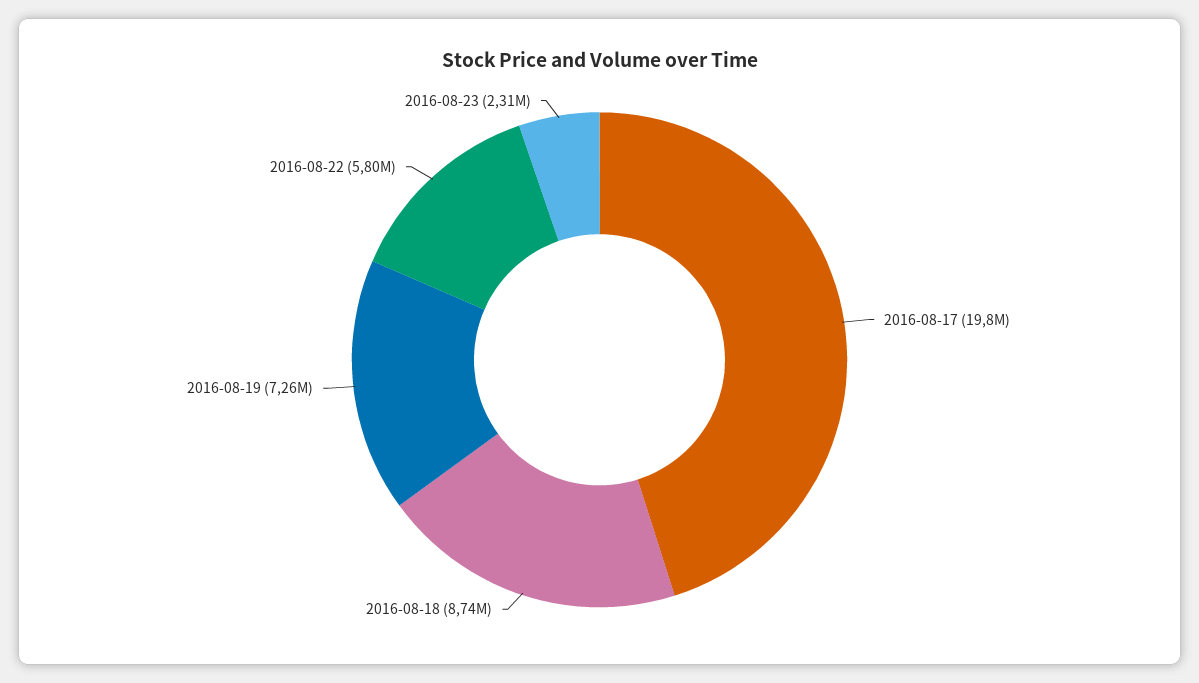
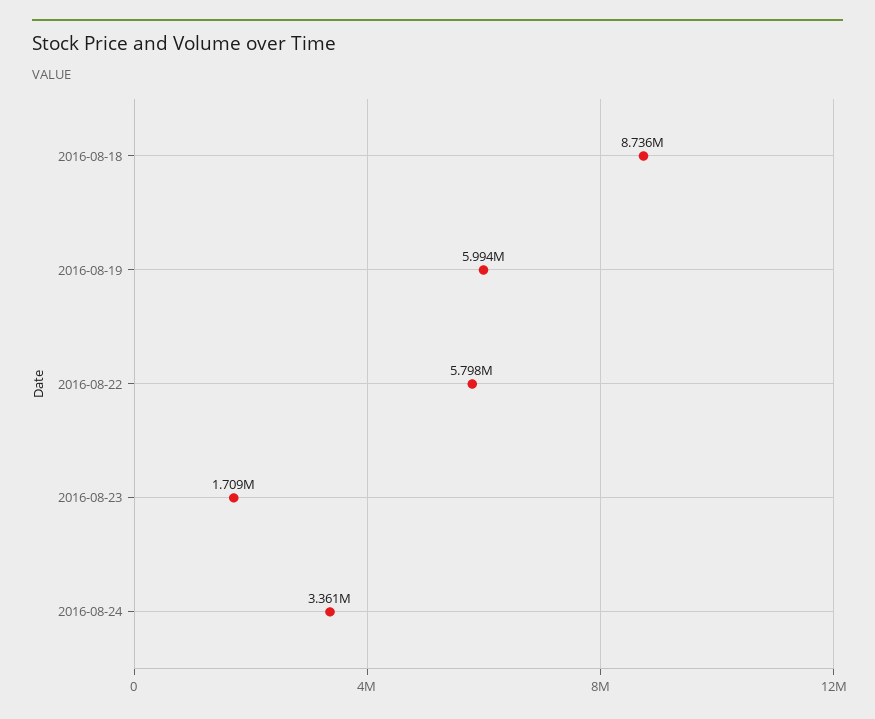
2016-08-17: 19800000 -> none
2016-08-19: 7260000 -> 5994000
2016-08-23: 2310000 -> 1709000
2016-08-24: none -> 3361000

